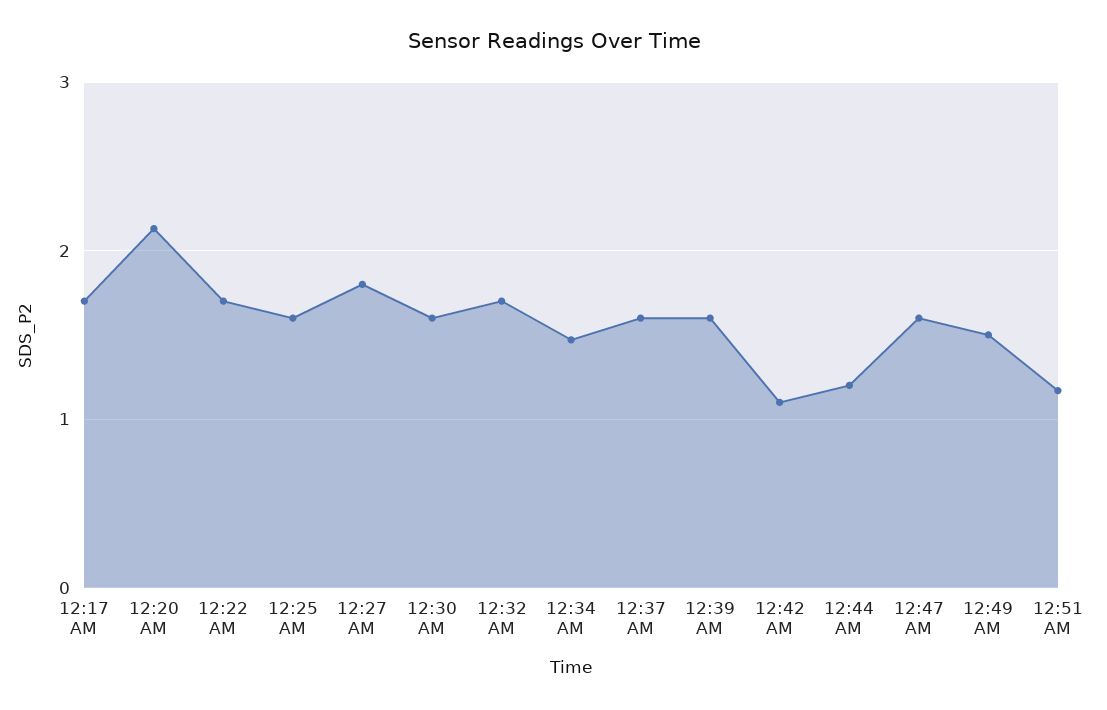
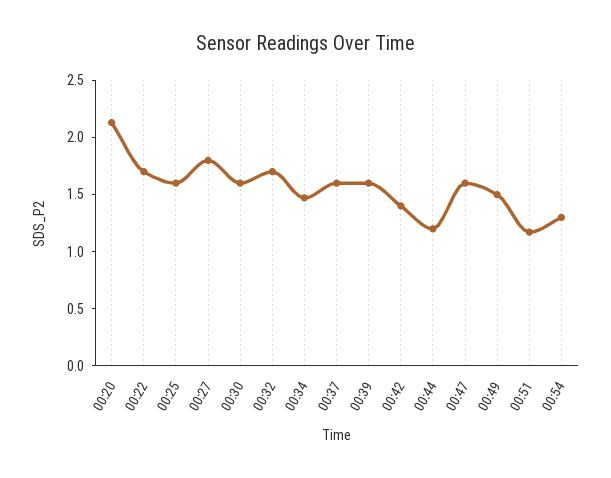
12:17 AM: 1.7 -> none
12:42 AM: 1.1 -> 1.4
00:54: none -> 1.3

